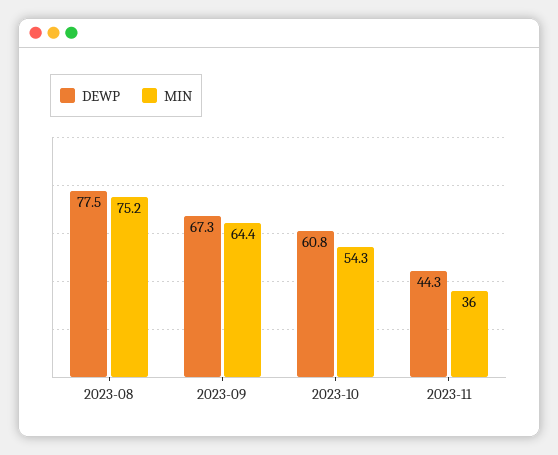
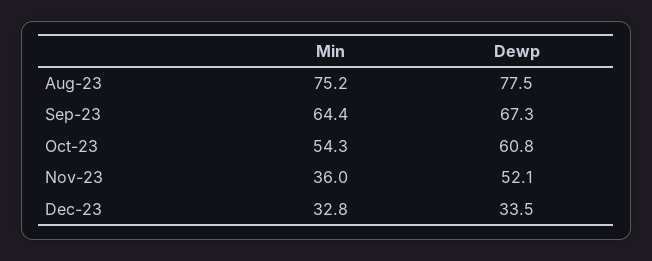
DEWP, 2023-11: 44.3 -> 52.1
MIN, Dec-23: none -> 32.8
DEWP, Dec-23: none -> 33.5

